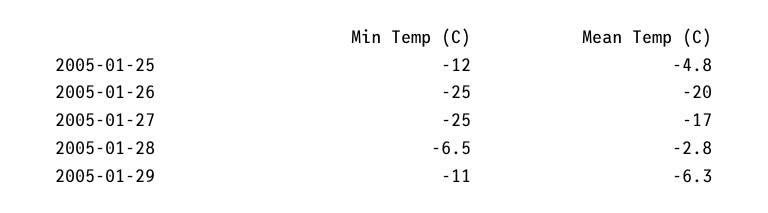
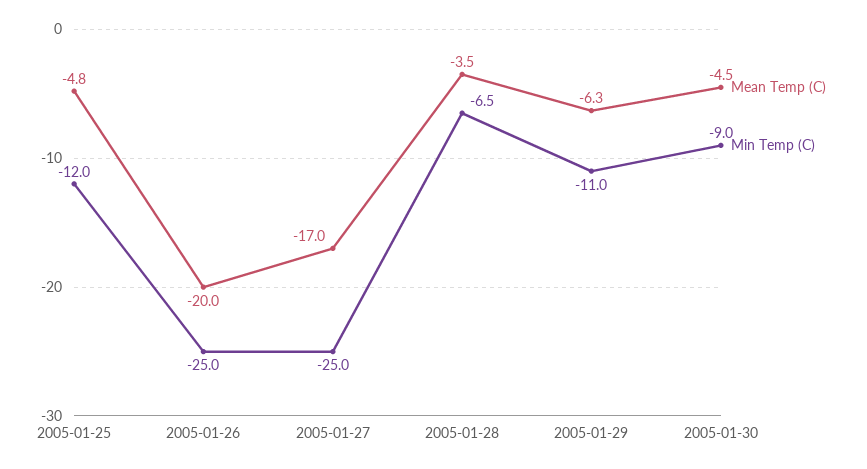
Mean Temp (C), 2005-01-28: -2.8 -> -3.5
Mean Temp (C), 2005-01-30: none -> -4.5
Min Temp (C), 2005-01-30: none -> -9

